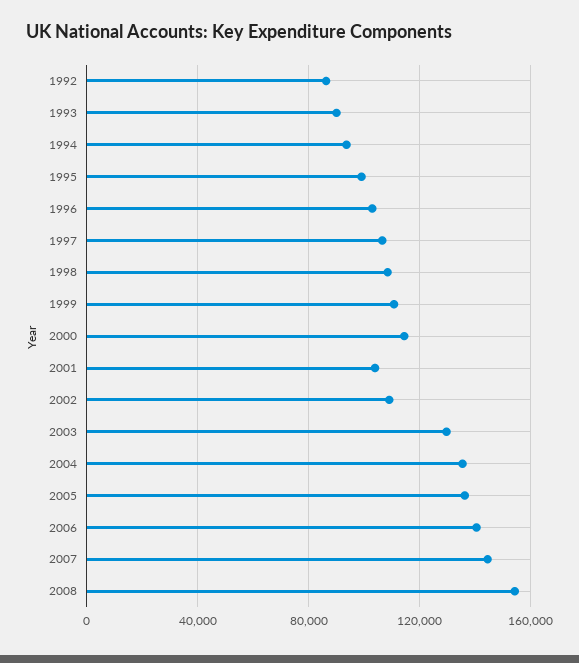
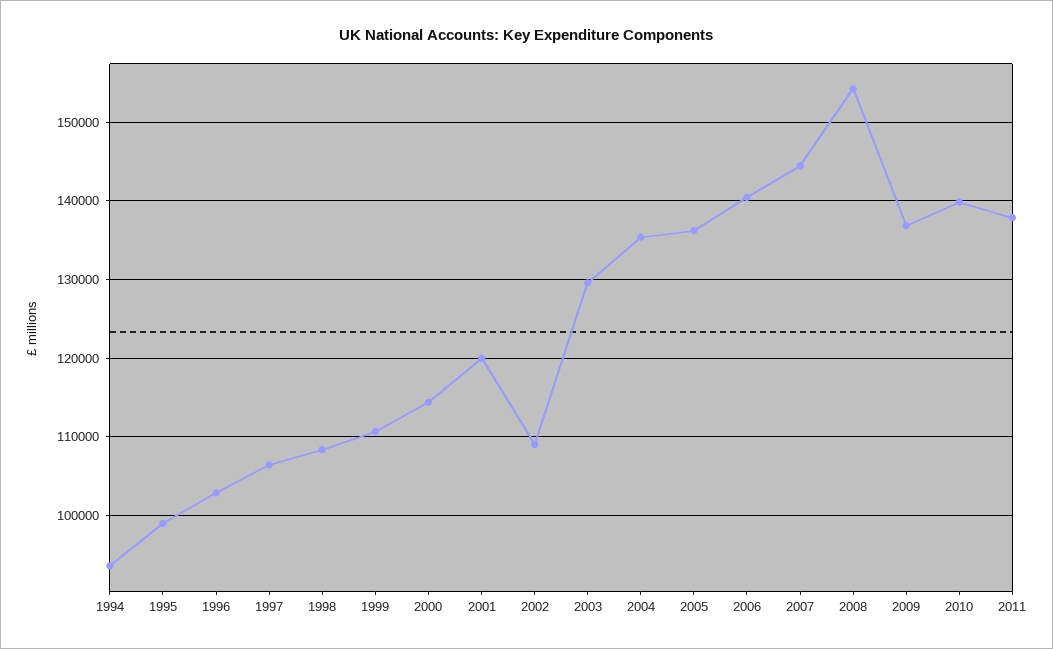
1992: 85000 -> none
1993: 90000 -> none
2001: 105000 -> 120000
2009: none -> 137000
2010: none -> 140000
2011: none -> 138000

